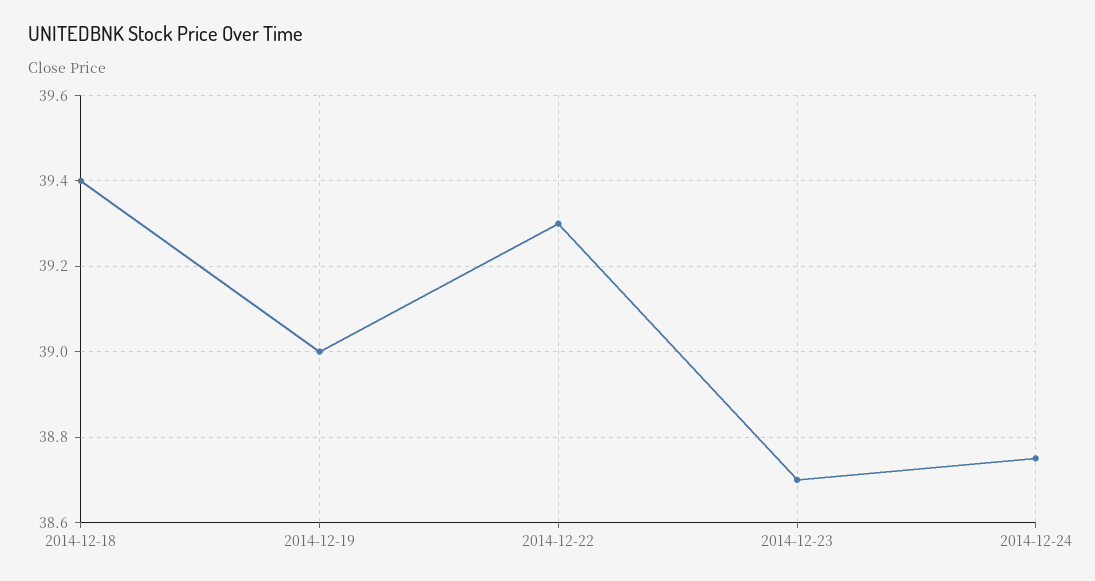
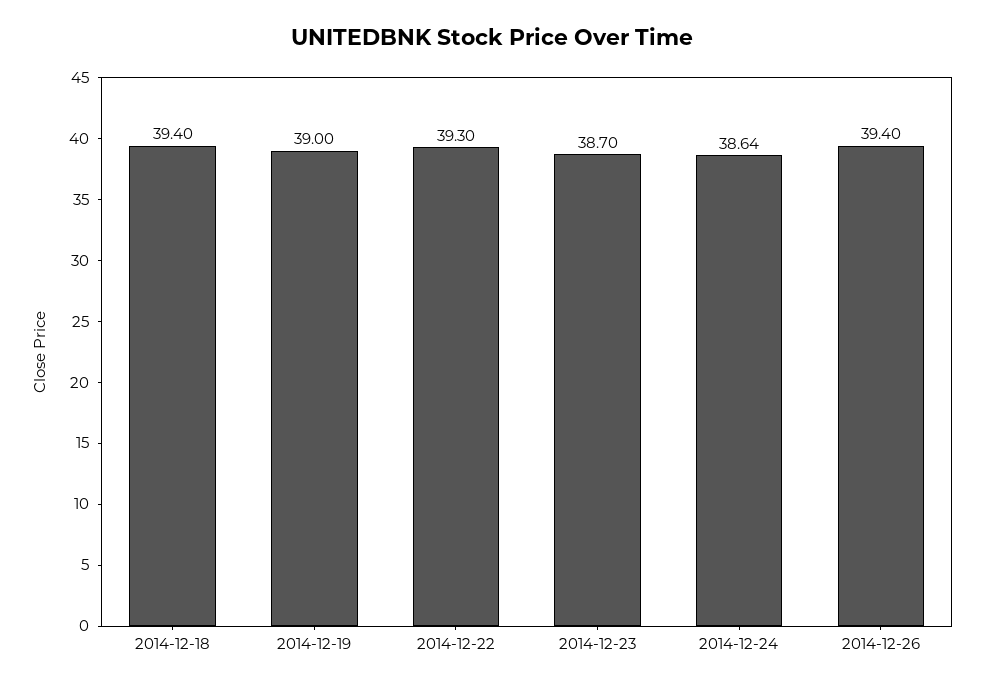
2014-12-24: 38.75 -> 38.64
2014-12-26: none -> 39.4

